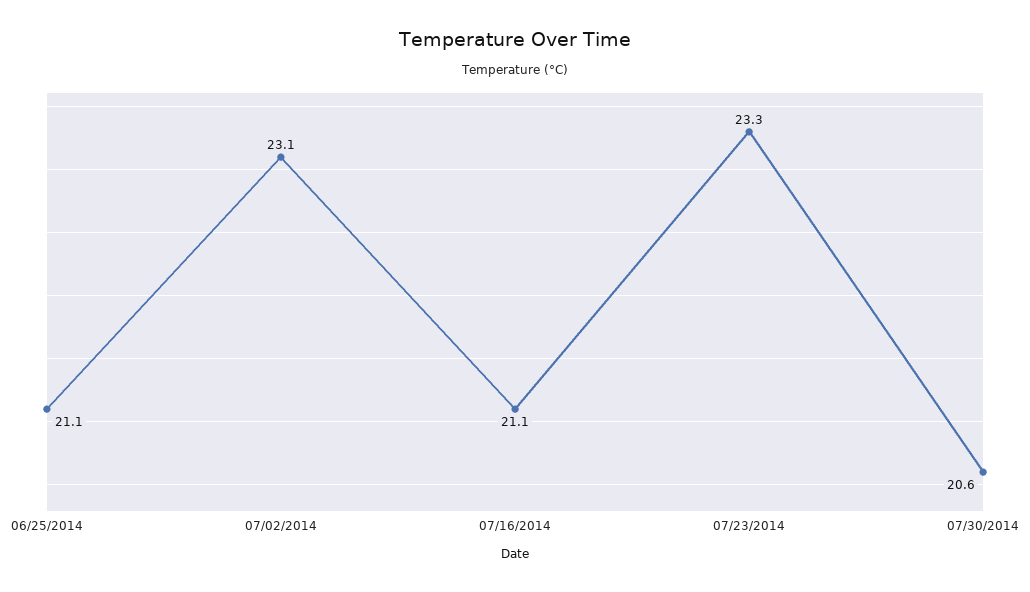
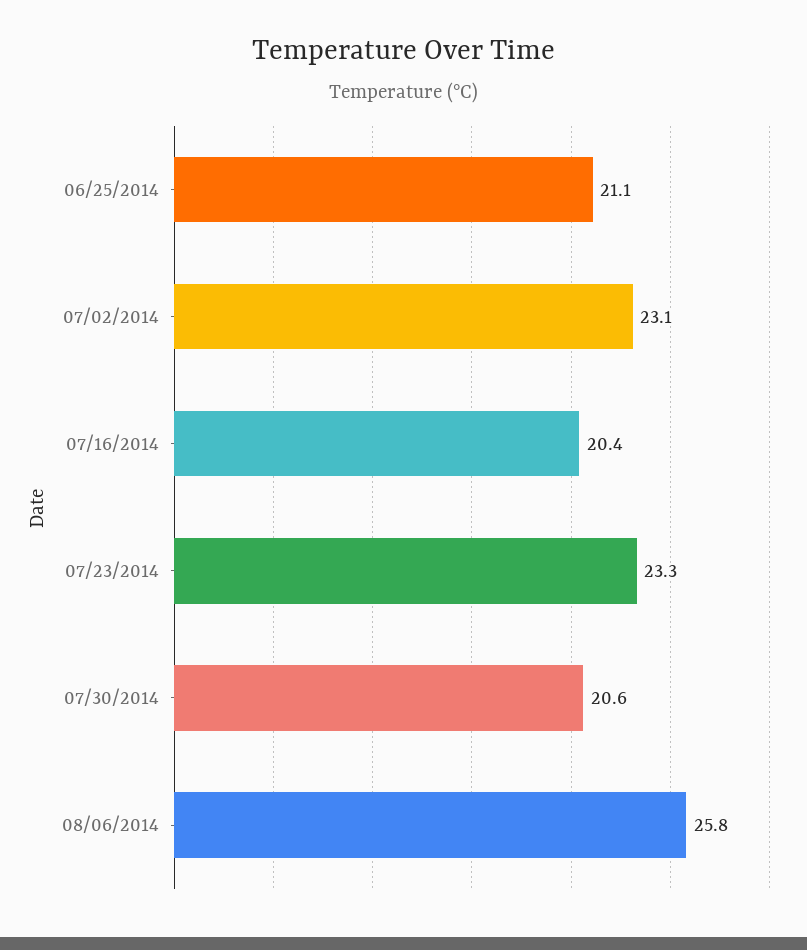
07/16/2014: 21.1 -> 20.4
08/06/2014: none -> 25.8

